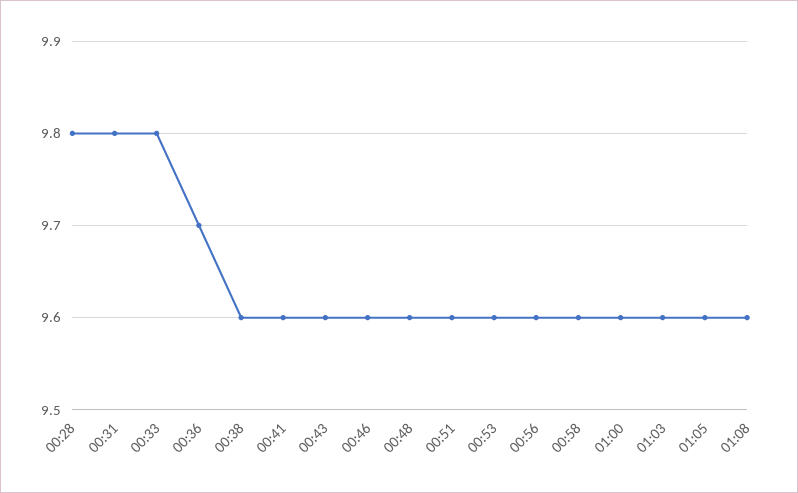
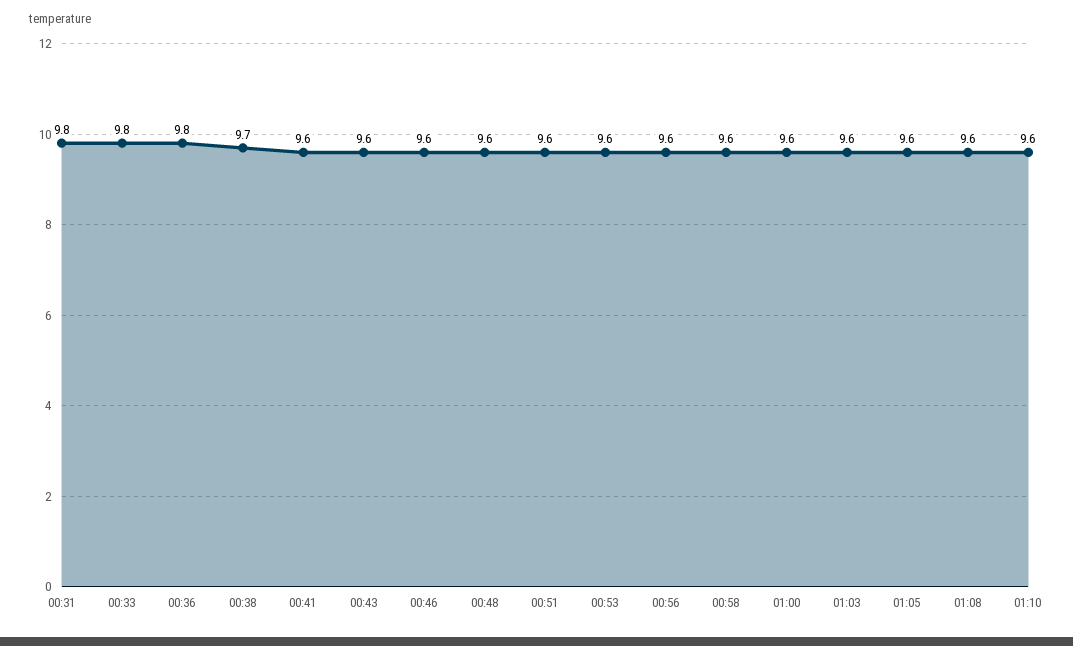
00:28: 9.8 -> none
00:36: 9.7 -> 9.8
00:38: 9.6 -> 9.7
01:10: none -> 9.6

